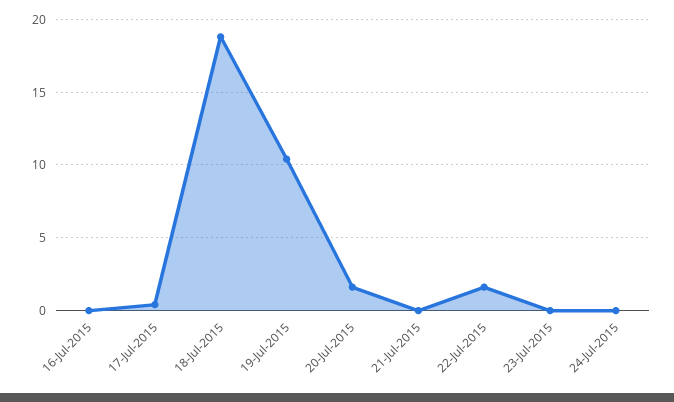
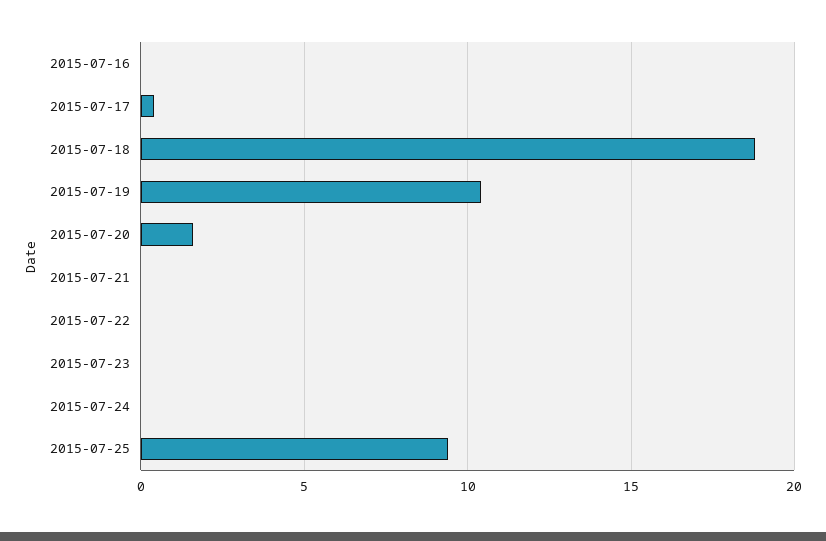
22-Jul-2015: 1.5 -> 0
2015-07-25: none -> 9.5

